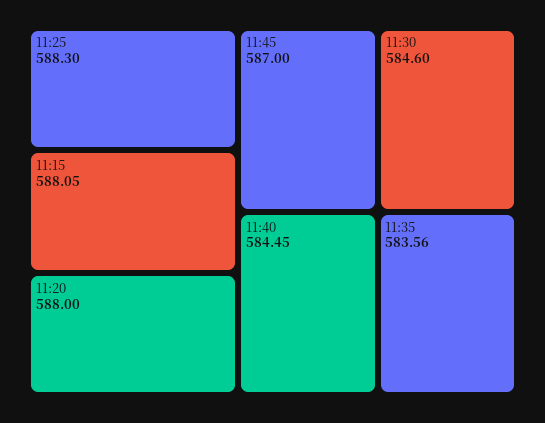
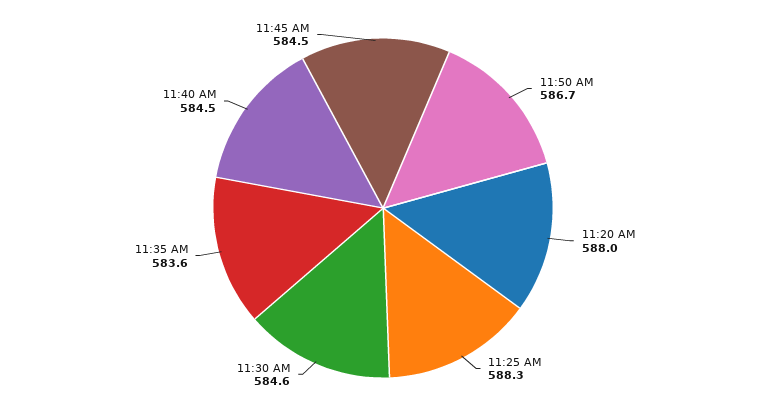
11:15: 588.05 -> none
11:45: 587 -> 584.5
11:50 AM: none -> 586.7

